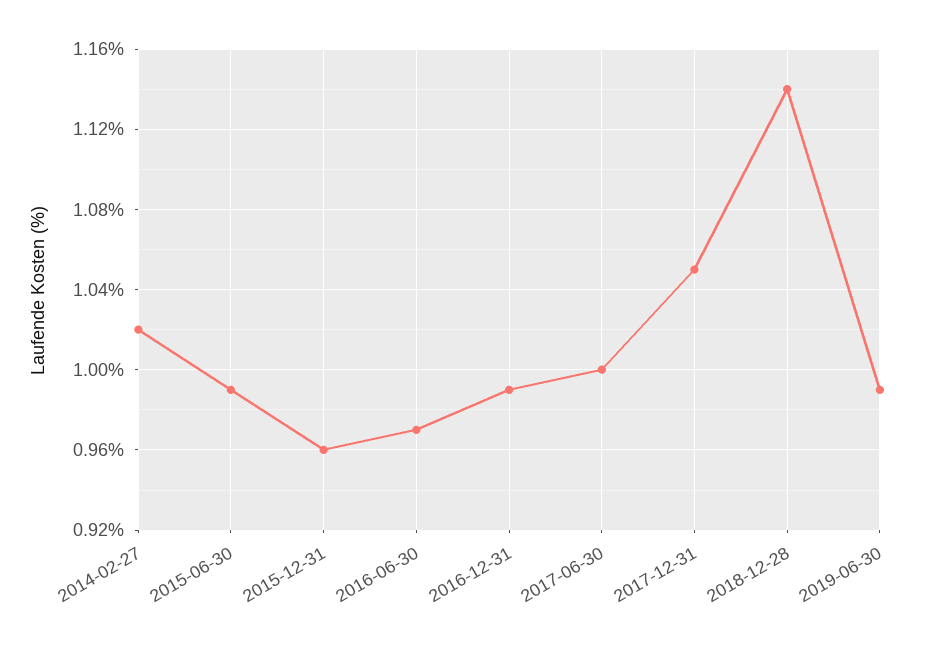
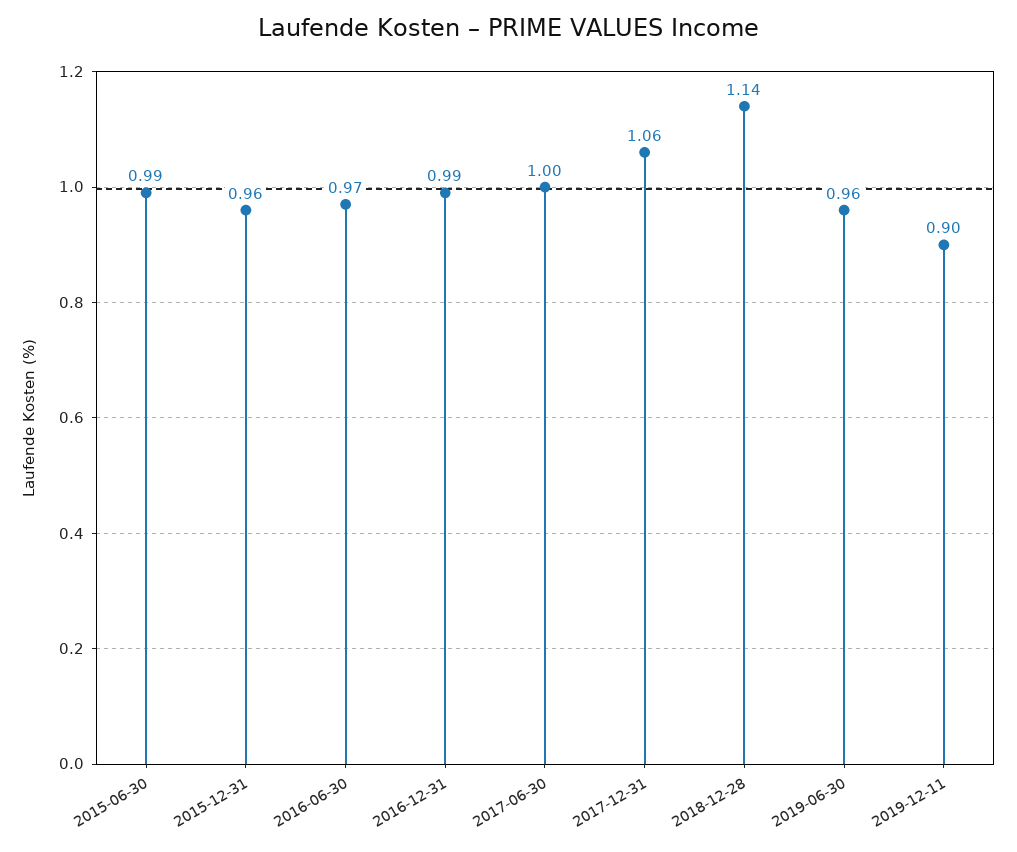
2014-02-27: 1.02 -> none
2017-12-31: 1.05 -> 1.06
2019-06-30: 0.99 -> 0.96
2019-12-11: none -> 0.9

